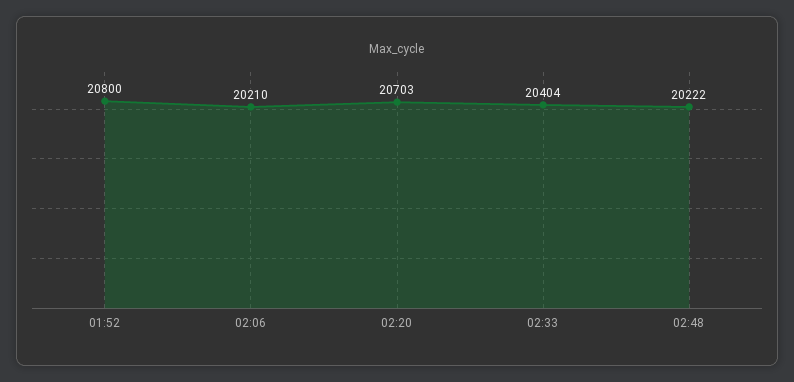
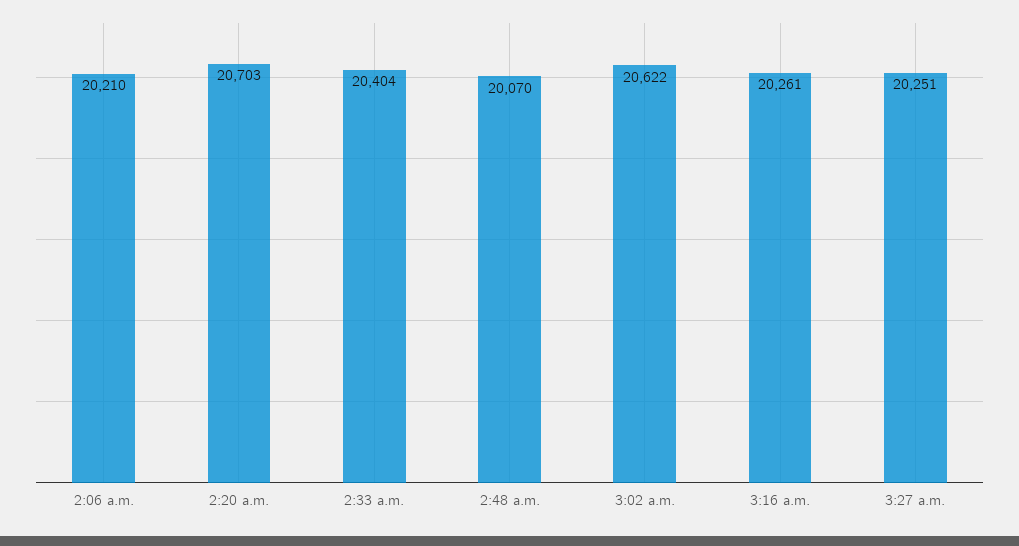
01:52: 20800 -> none
02:48: 20222 -> 20070
3:02 a.m.: none -> 20622
3:16 a.m.: none -> 20261
3:27 a.m.: none -> 20251

